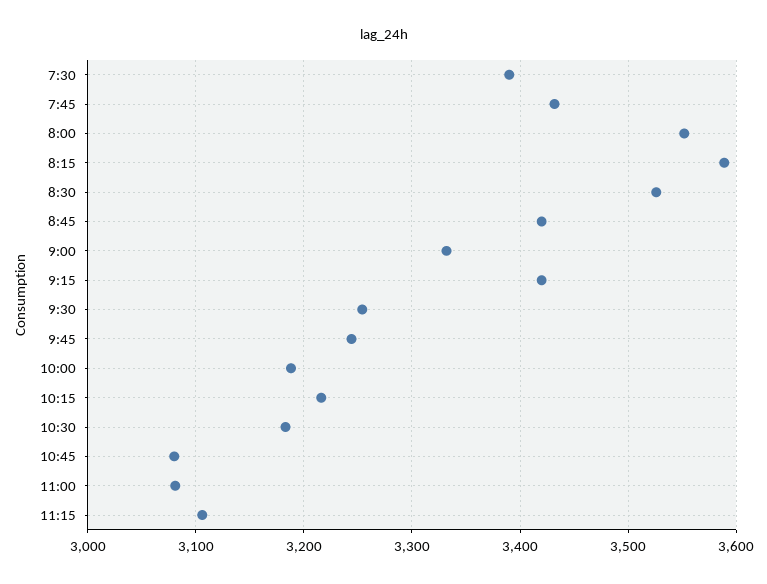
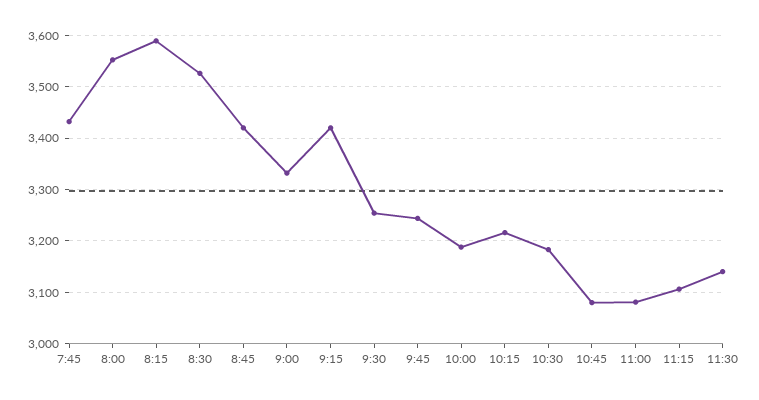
7:30: 3390 -> none
11:30: none -> 3140

